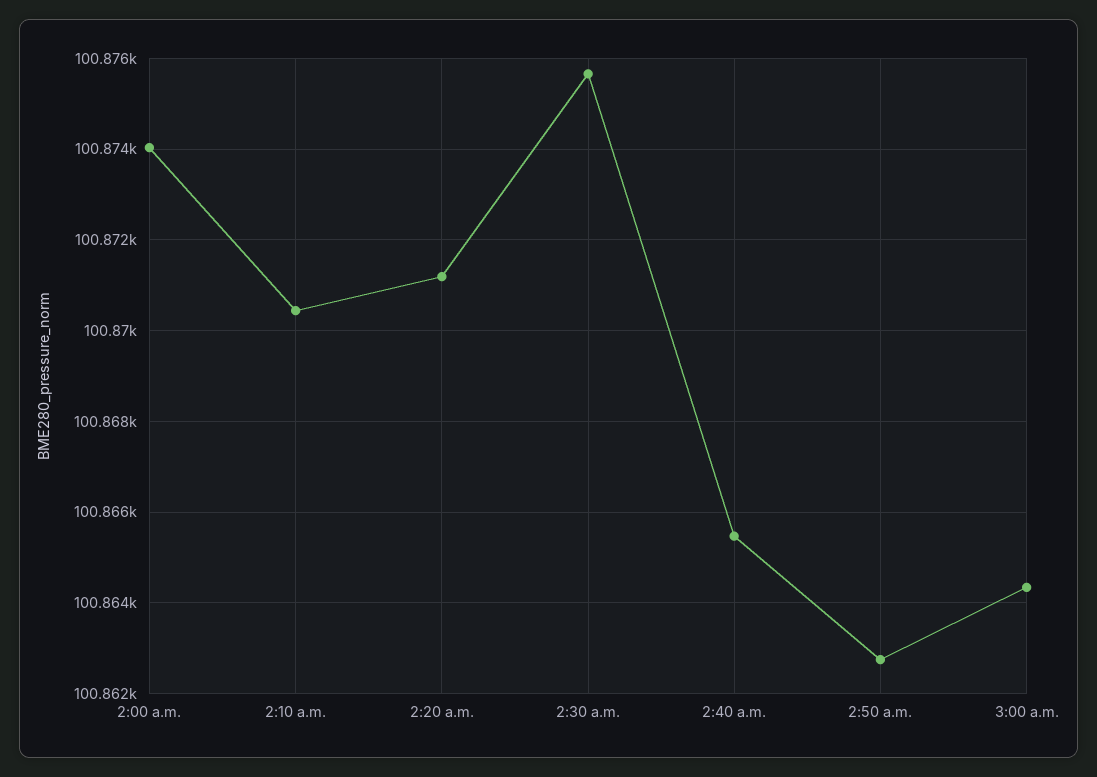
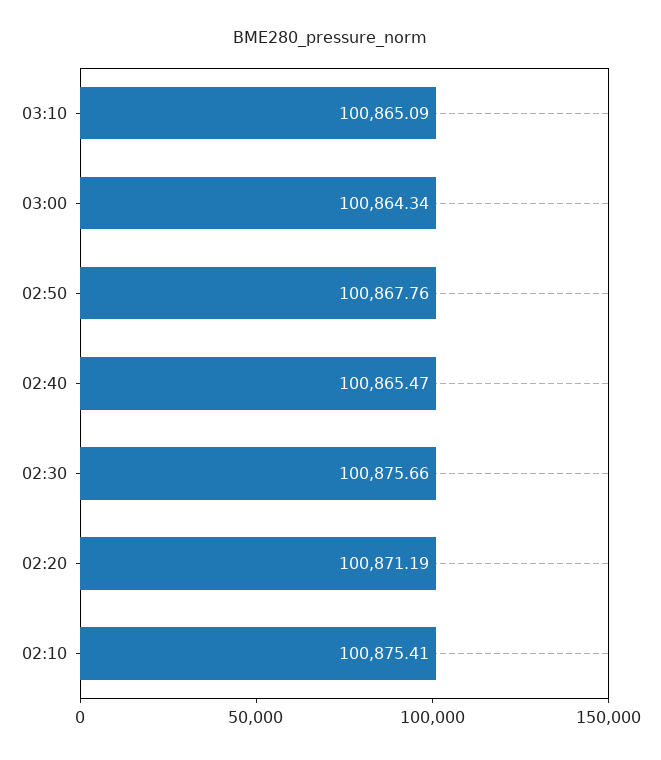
2:00 a.m.: 100874 -> none
2:10 a.m.: 100870.4 -> 100875.41
2:50 a.m.: 100862.8 -> 100867.76
03:10: none -> 100865.09

